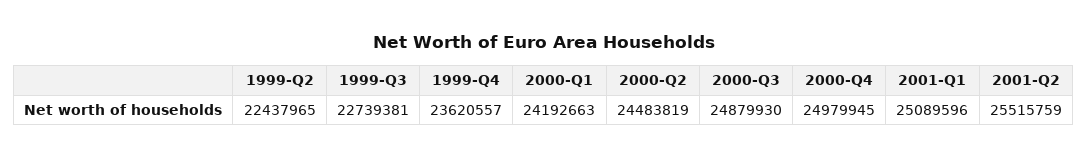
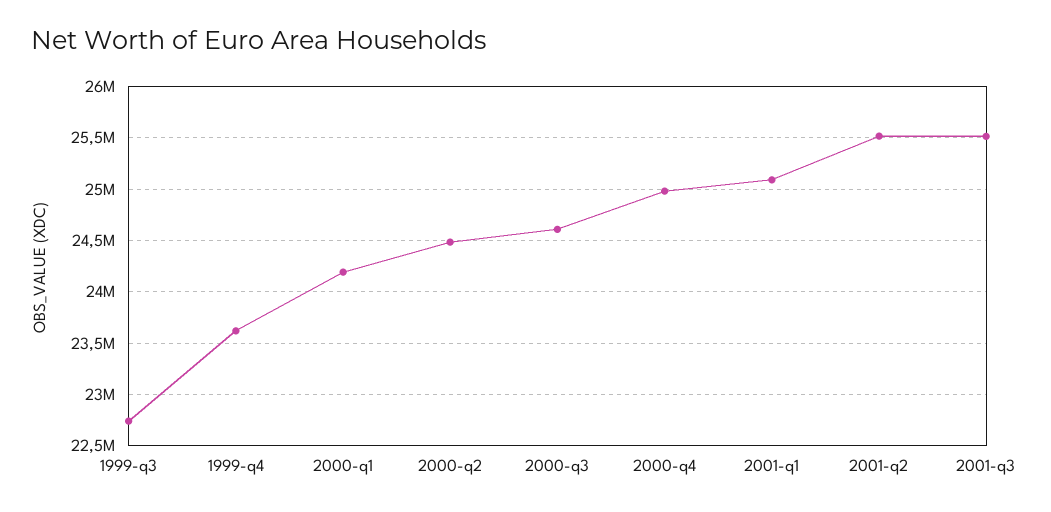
1999-Q2: 22437965 -> none
2000-Q3: 24879930 -> 24600000
2001-q3: none -> 25500000

